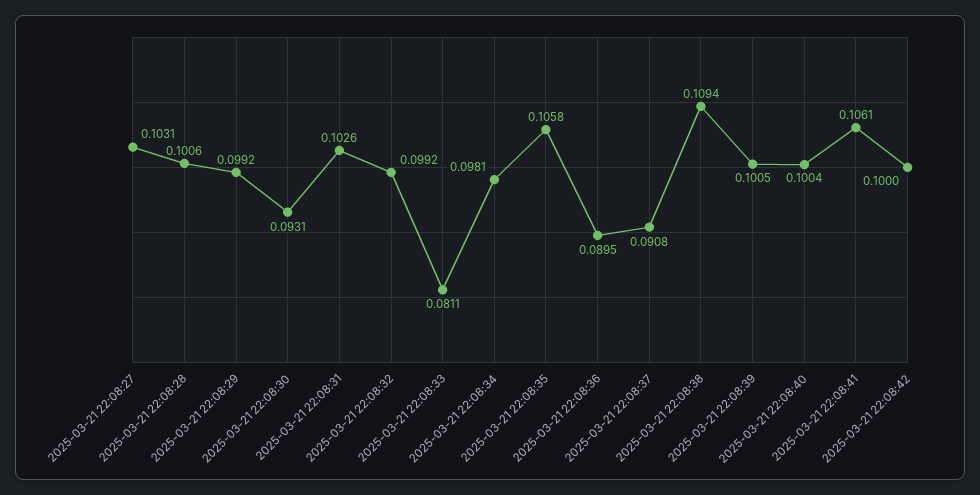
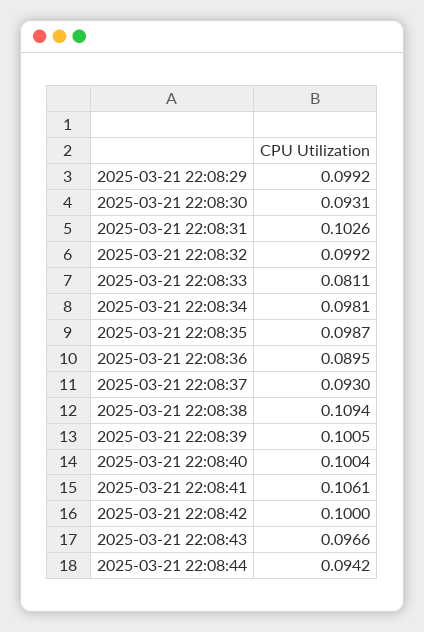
2025-03-21 22:08:27: 0.1031 -> none
2025-03-21 22:08:28: 0.1006 -> none
2025-03-21 22:08:35: 0.1058 -> 0.0987
2025-03-21 22:08:37: 0.0908 -> 0.093
2025-03-21 22:08:43: none -> 0.0966
2025-03-21 22:08:44: none -> 0.0942

